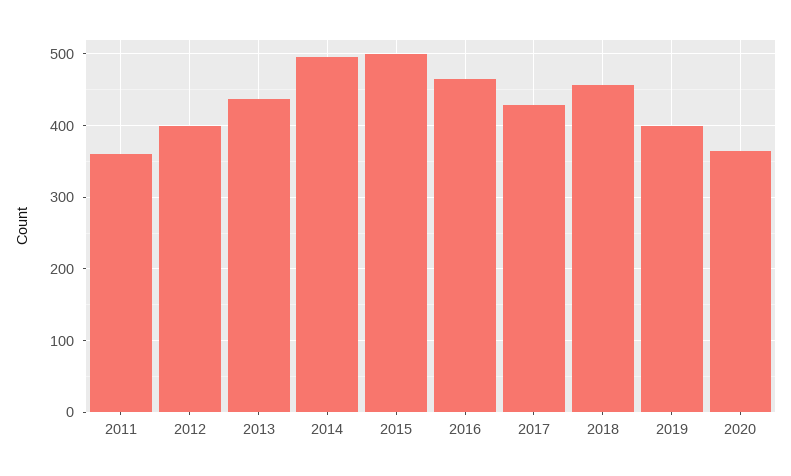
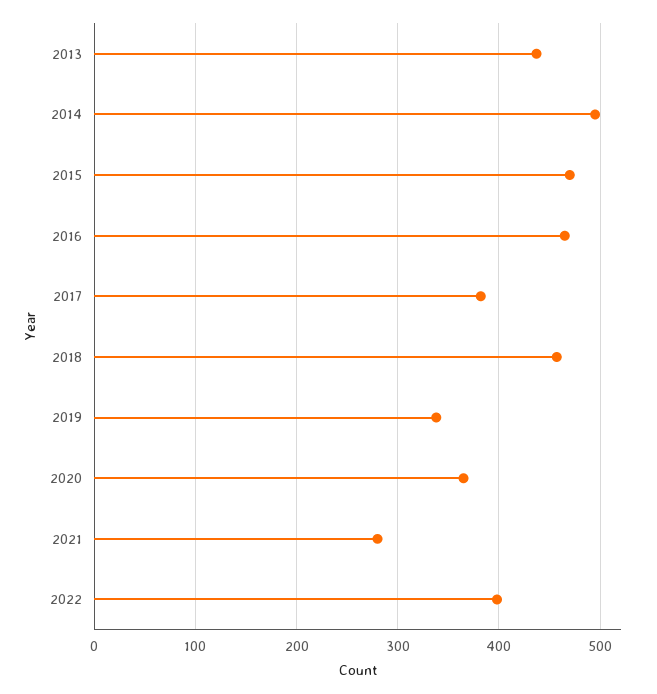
2011: 360 -> none
2012: 400 -> none
2015: 500 -> 470
2017: 430 -> 380
2019: 400 -> 340
2021: none -> 280
2022: none -> 400

